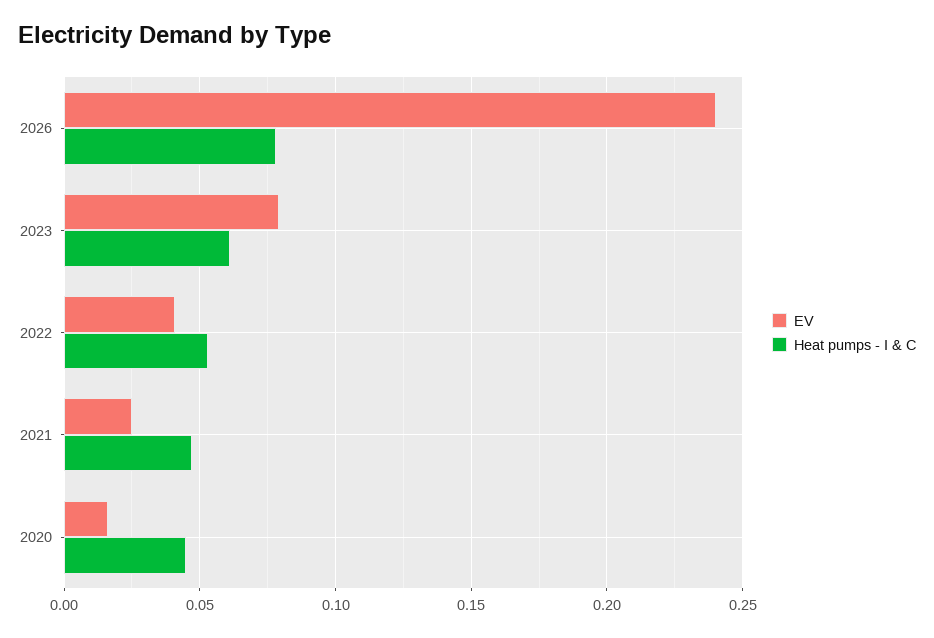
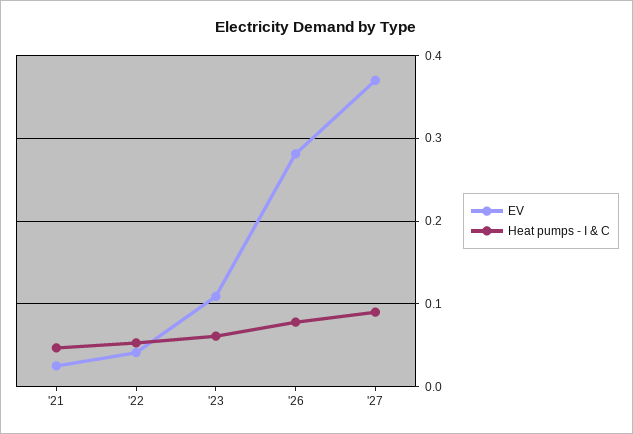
EV, 2026: 0.24 -> 0.28
EV, 2023: 0.08 -> 0.11
EV, 2020: 0.015 -> none
Heat pumps - I & C, 2020: 0.045 -> none
EV, '27: none -> 0.37
Heat pumps - I & C, '27: none -> 0.09

